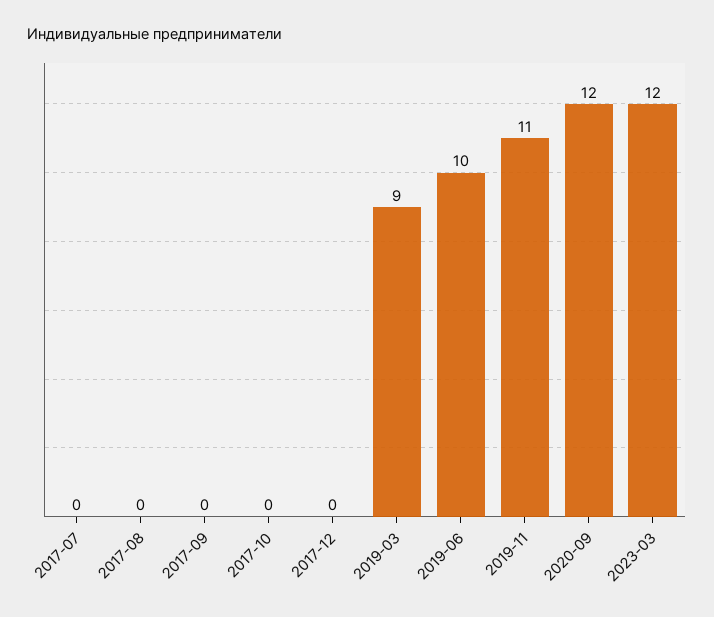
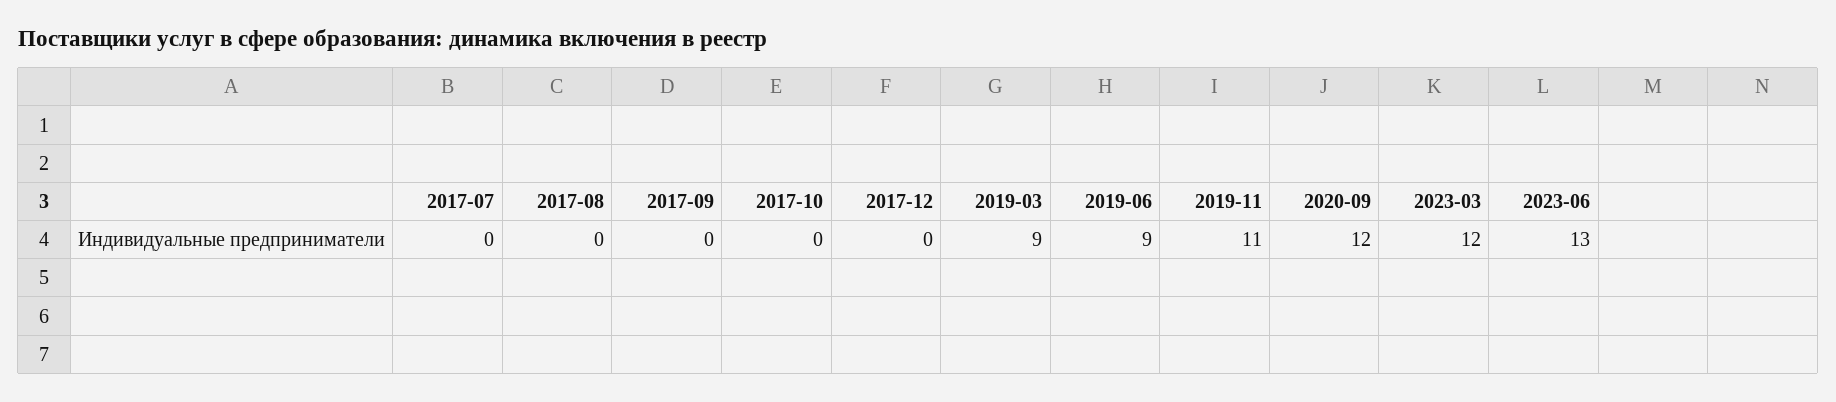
2019-06: 10 -> 9
2023-06: none -> 13

